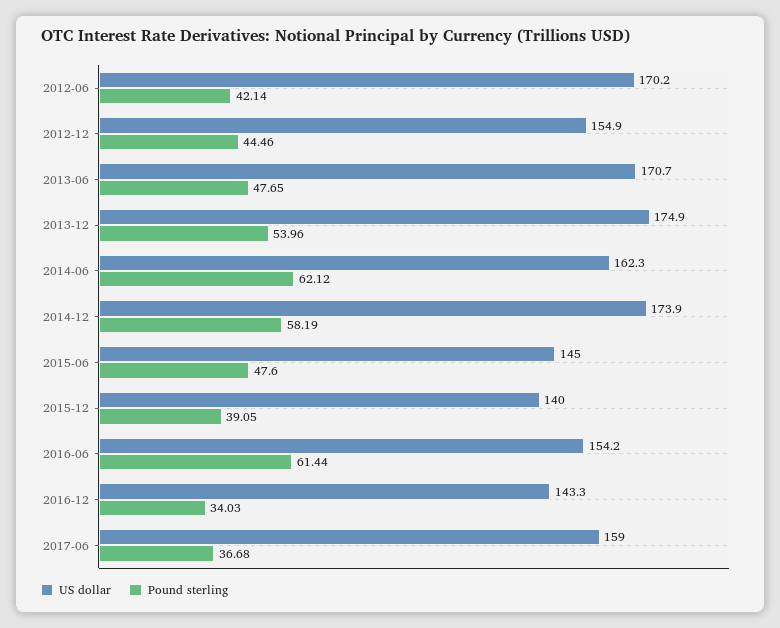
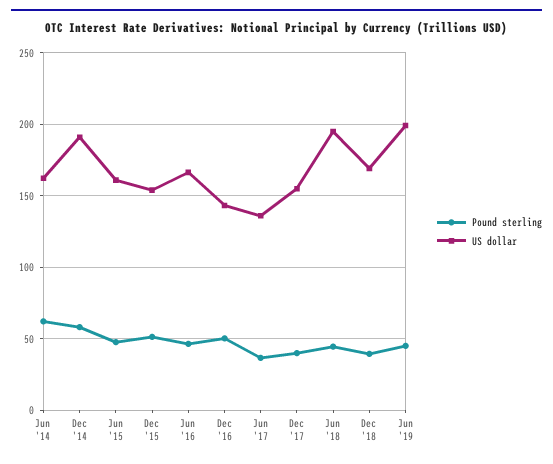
US dollar, 2012-06: 170.2 -> none
Pound sterling, 2012-06: 42.14 -> none
US dollar, 2012-12: 154.9 -> none
Pound sterling, 2012-12: 44.46 -> none
US dollar, 2013-06: 170.7 -> none
Pound sterling, 2013-06: 47.65 -> none
US dollar, 2013-12: 174.9 -> none
Pound sterling, 2013-12: 53.96 -> none
US dollar, 2014-12: 173.9 -> 190
US dollar, 2015-06: 145 -> 160
US dollar, 2015-12: 140 -> 155
Pound sterling, 2015-12: 39.05 -> 50
US dollar, 2016-06: 154.2 -> 165
Pound sterling, 2016-06: 61.44 -> 45
Pound sterling, 2016-12: 34.03 -> 50
US dollar, 2017-06: 159 -> 135
Pound sterling, Dec '17: none -> 40
US dollar, Dec '17: none -> 155
Pound sterling, Jun '18: none -> 45
US dollar, Jun '18: none -> 195
Pound sterling, Dec '18: none -> 40
US dollar, Dec '18: none -> 170
Pound sterling, Jun '19: none -> 45
US dollar, Jun '19: none -> 200

